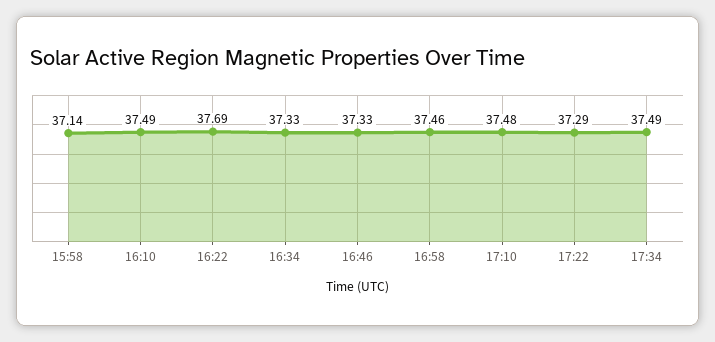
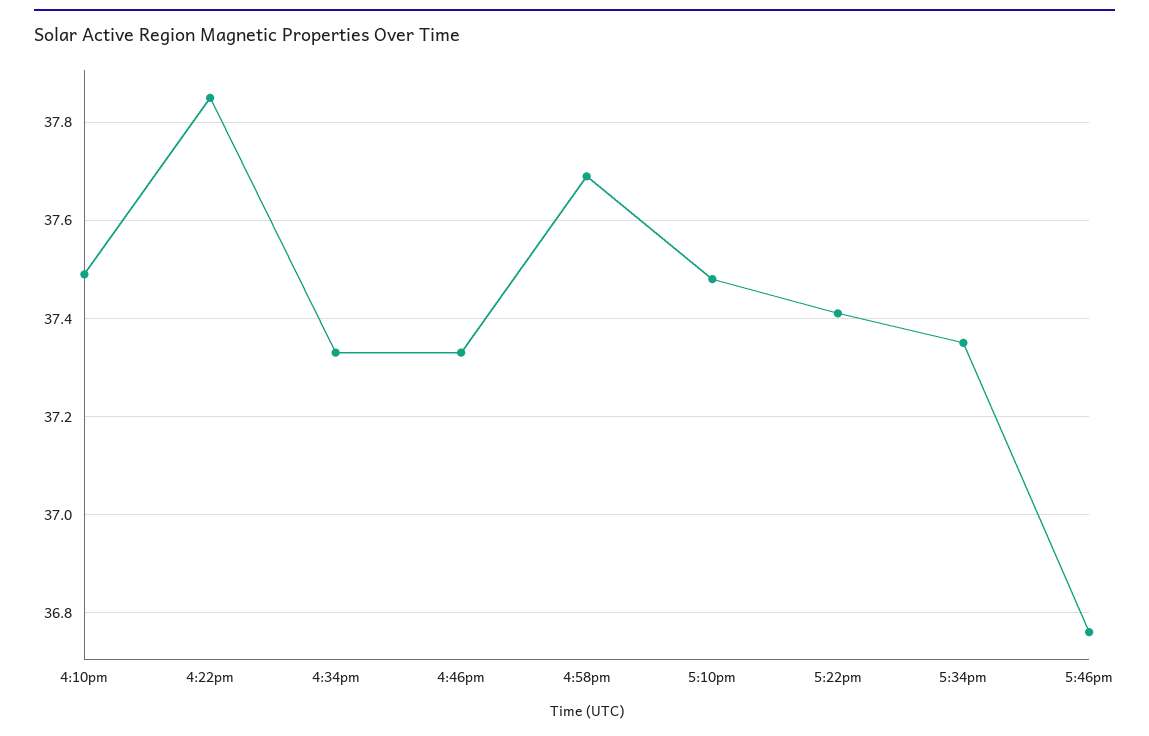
15:58: 37.14 -> none
16:22: 37.69 -> 37.85
16:58: 37.46 -> 37.7
17:22: 37.29 -> 37.4
17:34: 37.49 -> 37.35
5:46pm: none -> 36.75

